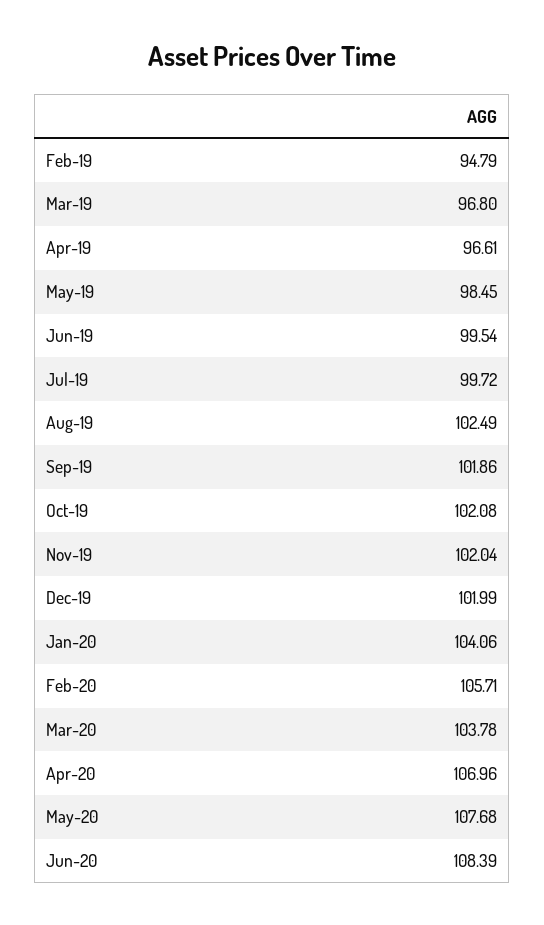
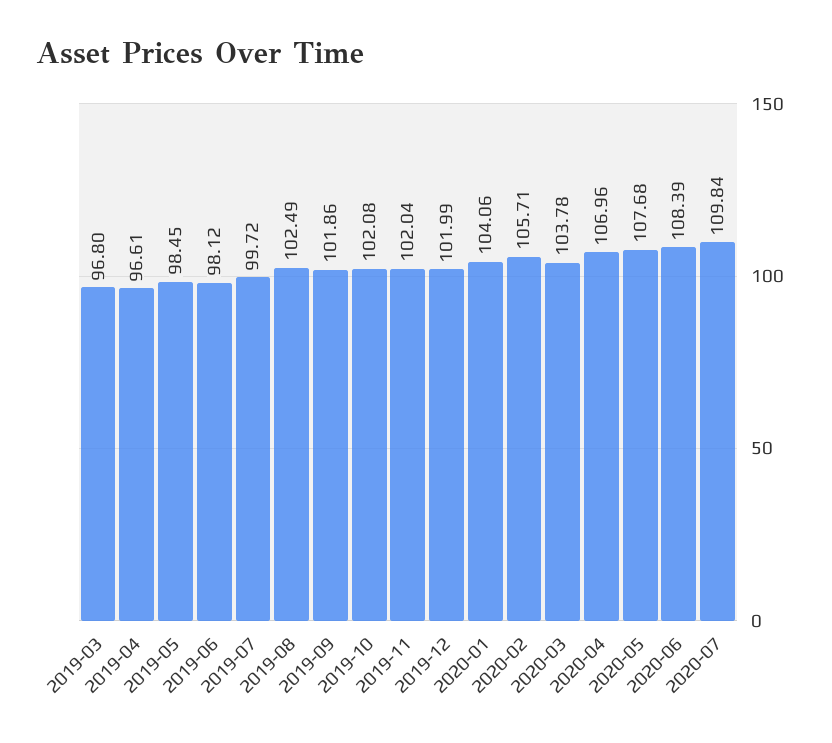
Feb-19: 94.79 -> none
Jun-19: 99.54 -> 98.12
2020-07: none -> 109.84

